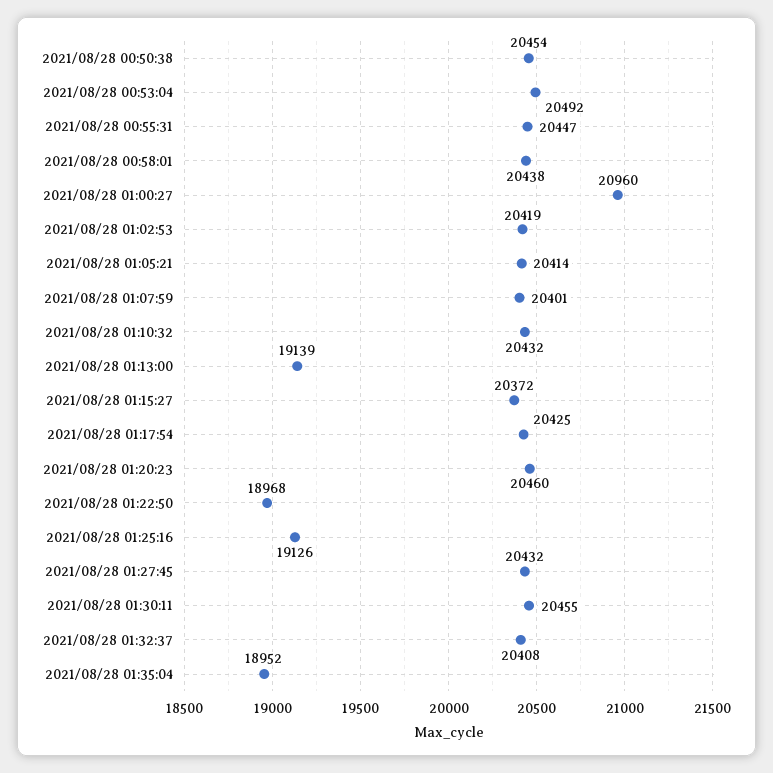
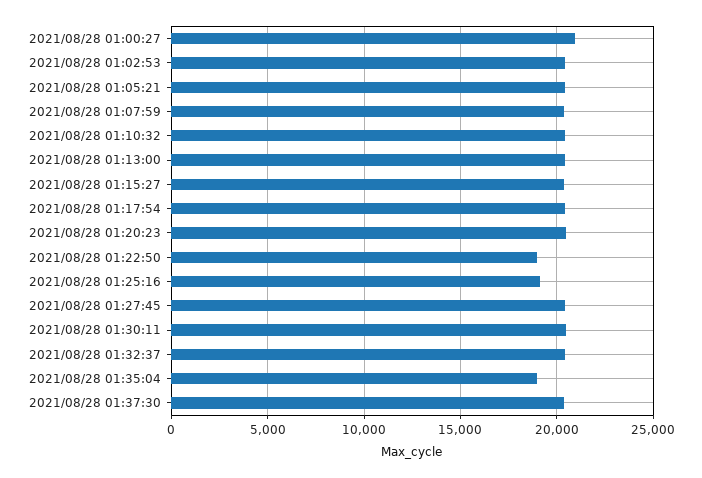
2021/08/28 00:50:38: 20454 -> none
2021/08/28 00:53:04: 20492 -> none
2021/08/28 00:55:31: 20447 -> none
2021/08/28 00:58:01: 20438 -> none
2021/08/28 01:13:00: 19139 -> 20500
2021/08/28 01:37:30: none -> 20500

